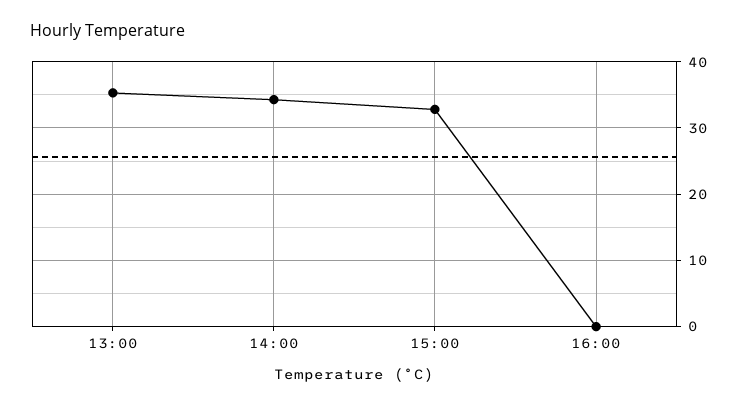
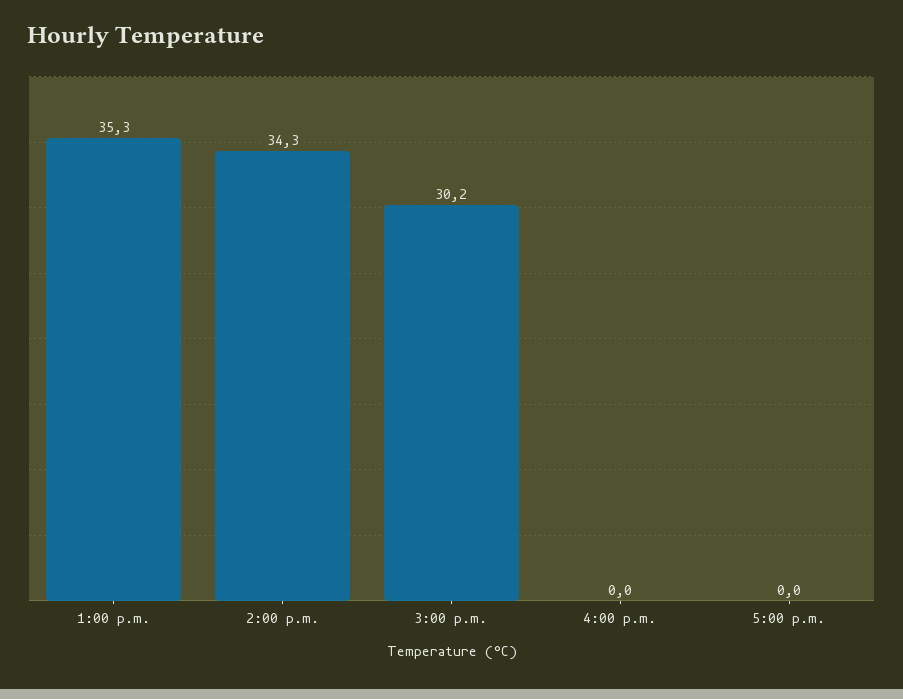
15:00: 33 -> 30.2
5:00 p.m.: none -> 0

